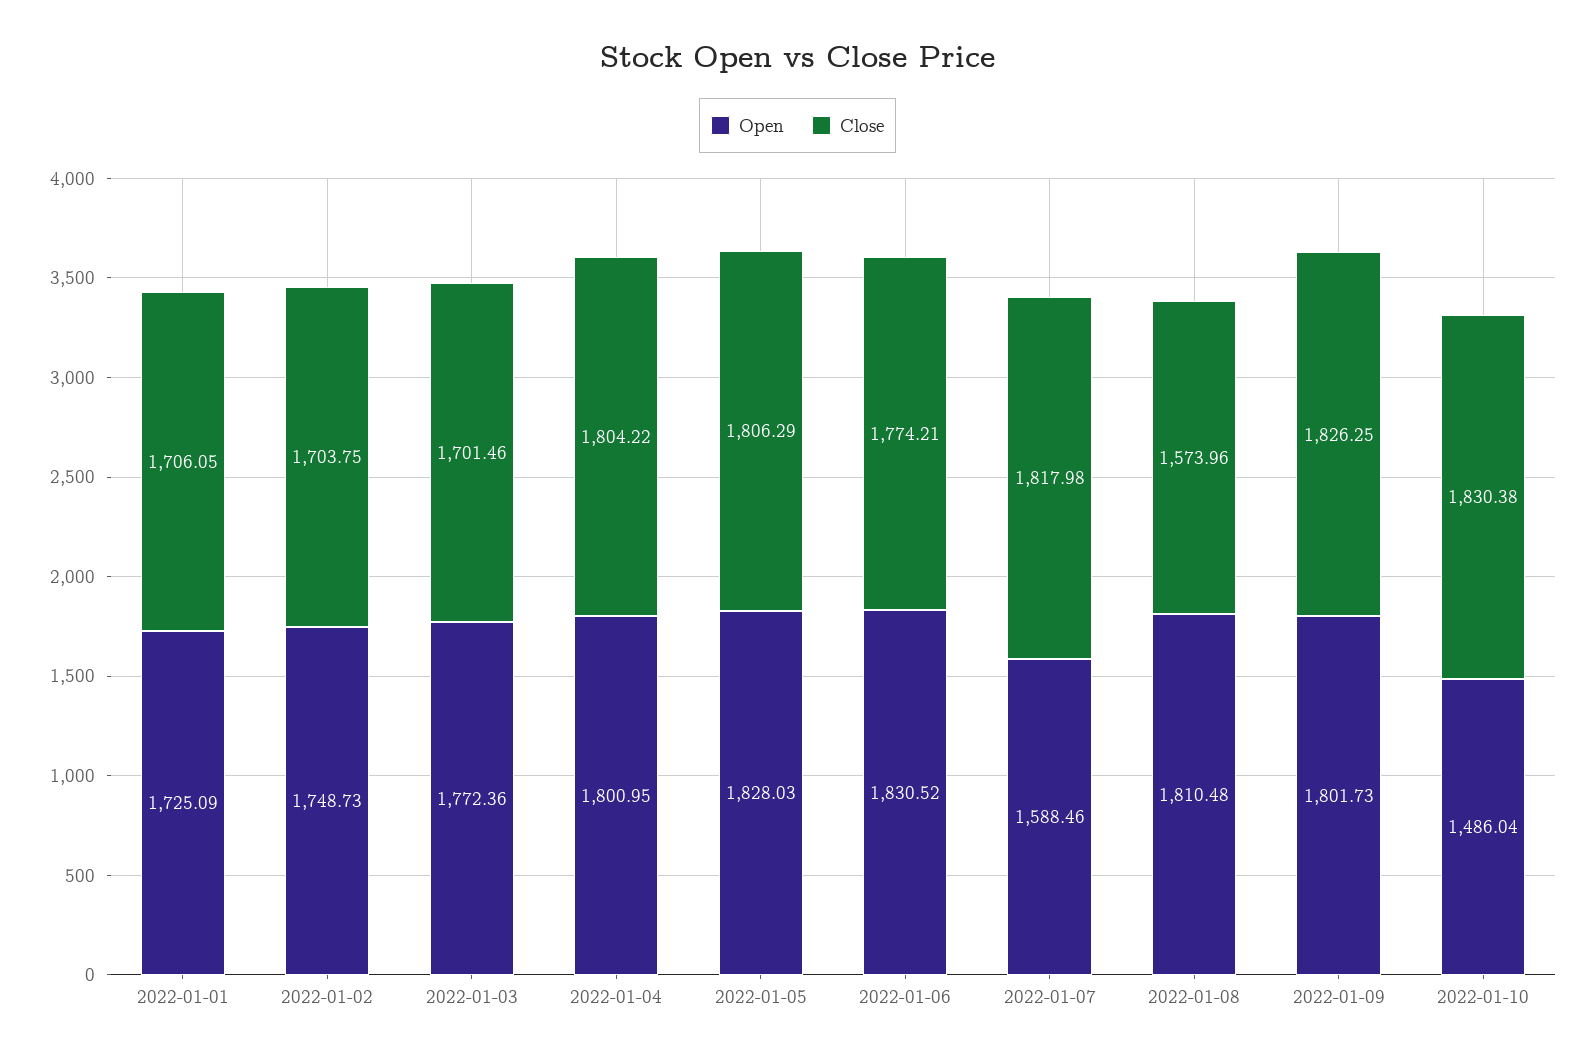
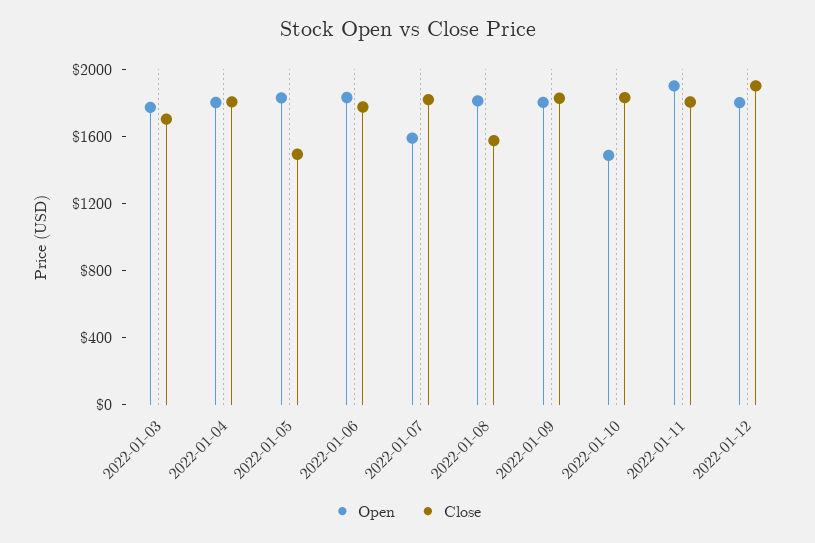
Open, 2022-01-01: 1725.09 -> none
Close, 2022-01-01: 1706.05 -> none
Open, 2022-01-02: 1748.73 -> none
Close, 2022-01-02: 1703.75 -> none
Close, 2022-01-05: 1806.29 -> 1500
Open, 2022-01-11: none -> 1900
Close, 2022-01-11: none -> 1800
Open, 2022-01-12: none -> 1800
Close, 2022-01-12: none -> 1900

